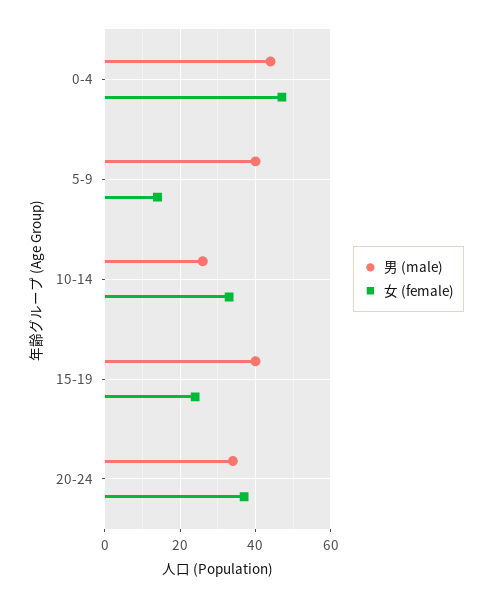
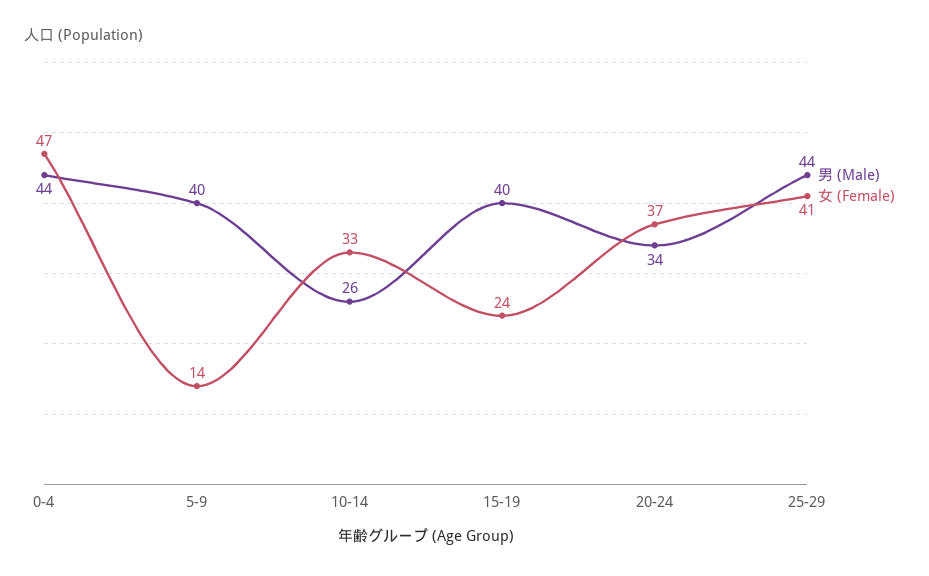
男 (male), 25-29: none -> 44
女 (female), 25-29: none -> 41

